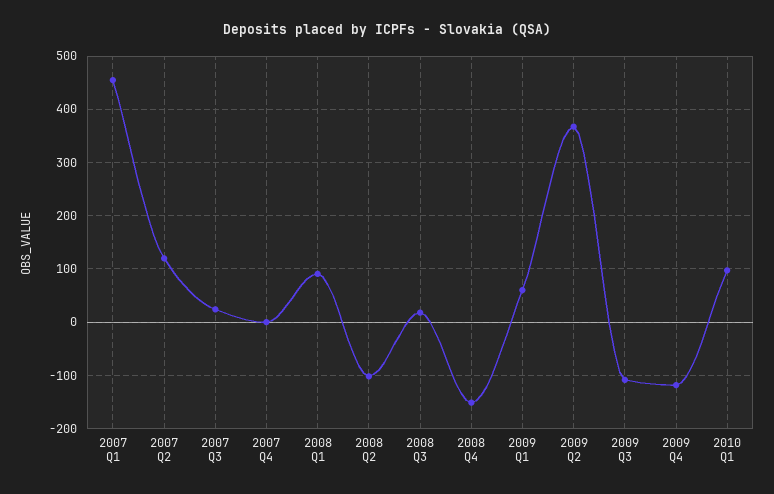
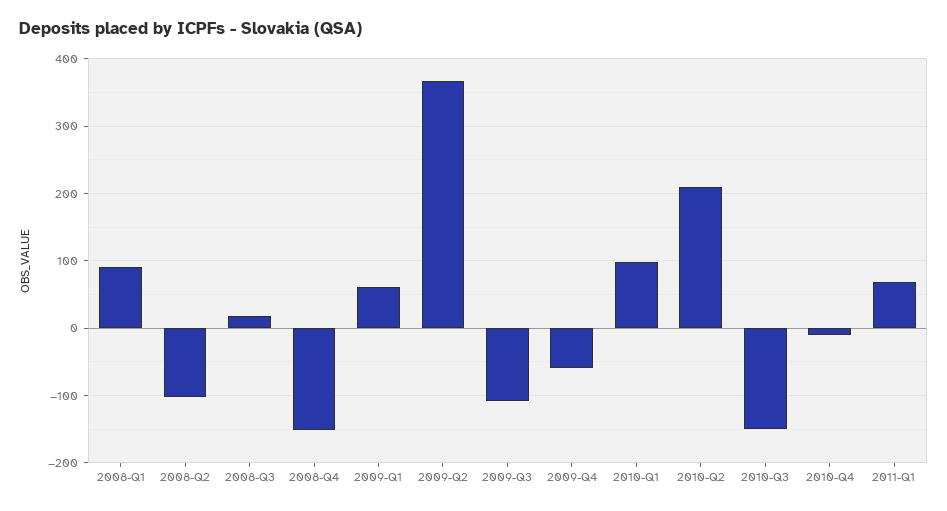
2007 Q1: 460 -> none
2007 Q2: 120 -> none
2007 Q3: 20 -> none
2007 Q4: 0 -> none
2009 Q4: -120 -> -60
2010-Q2: none -> 210
2010-Q3: none -> -150
2010-Q4: none -> -10
2011-Q1: none -> 70

